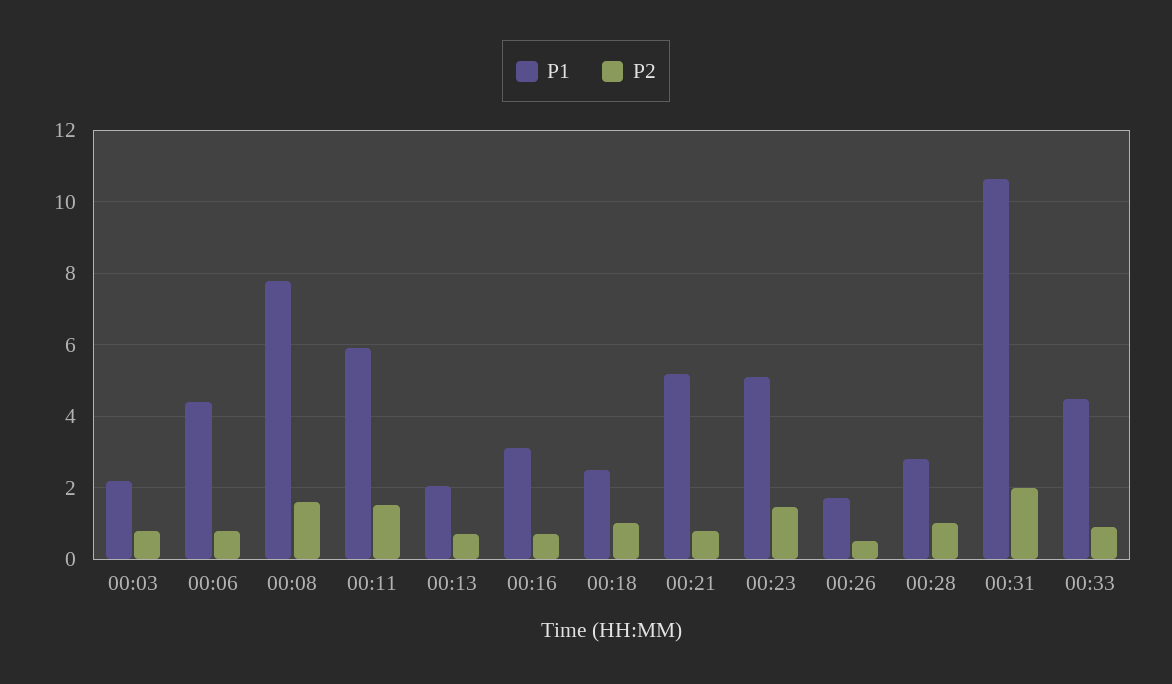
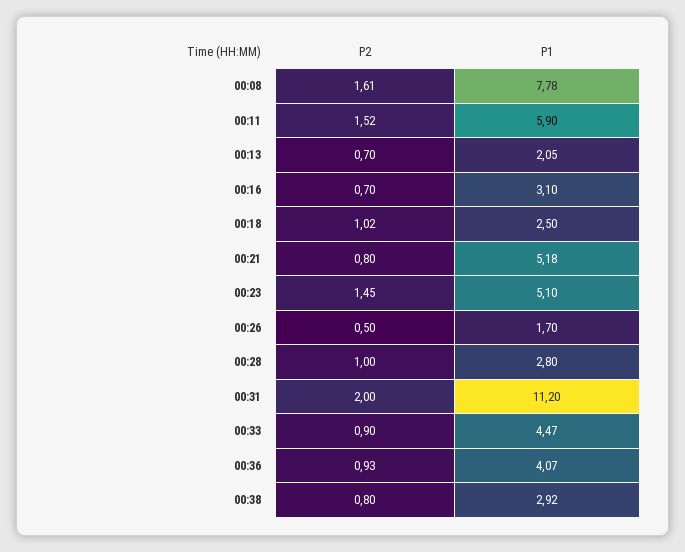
P1, 00:03: 2.2 -> none
P2, 00:03: 0.8 -> none
P1, 00:06: 4.4 -> none
P2, 00:06: 0.8 -> none
P1, 00:31: 10.6 -> 11.2
P2, 00:36: none -> 0.93
P1, 00:36: none -> 4.07
P2, 00:38: none -> 0.8
P1, 00:38: none -> 2.92

